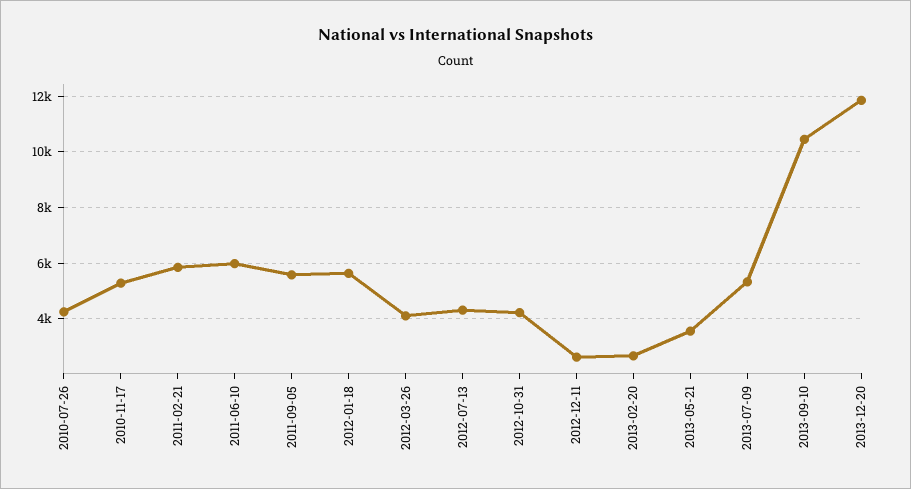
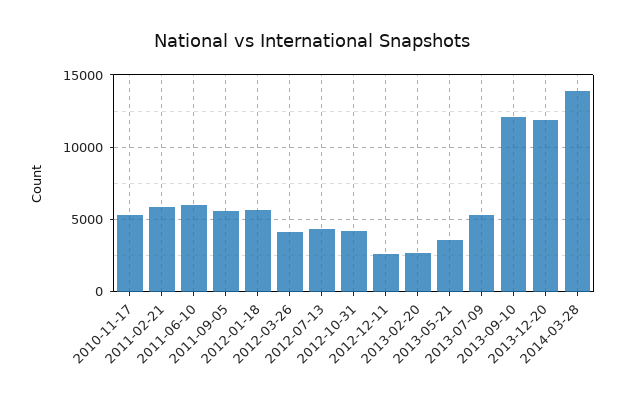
2010-07-26: 4250 -> none
2013-09-10: 10500 -> 12000
2014-03-28: none -> 14000

